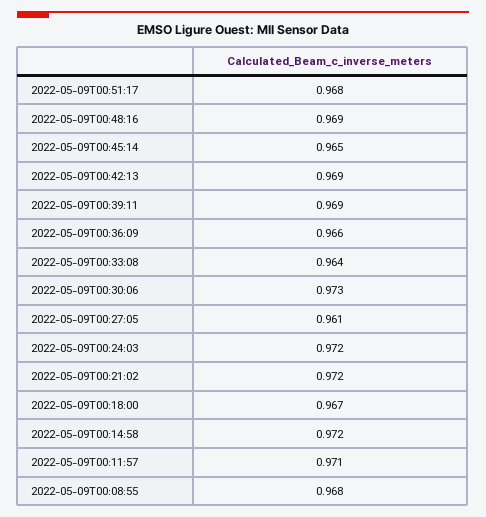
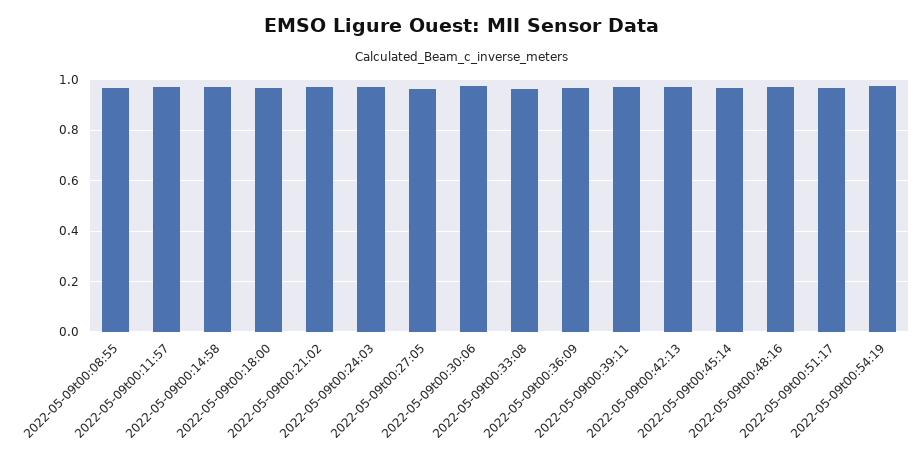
2022-05-09t00:54:19: none -> 0.975

